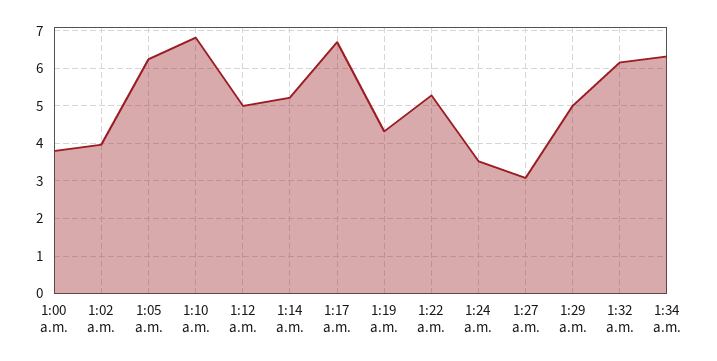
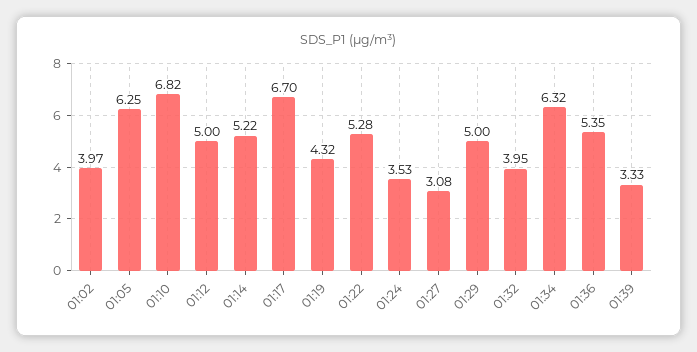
1:00 a.m.: 3.8 -> none
1:32 a.m.: 6.2 -> 3.95
01:36: none -> 5.35
01:39: none -> 3.33

